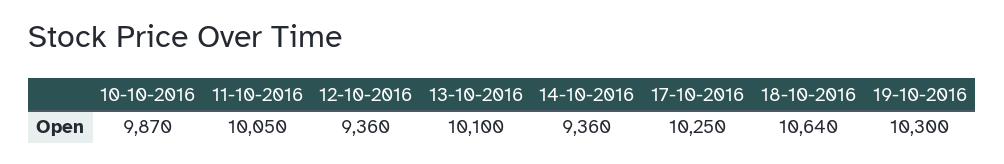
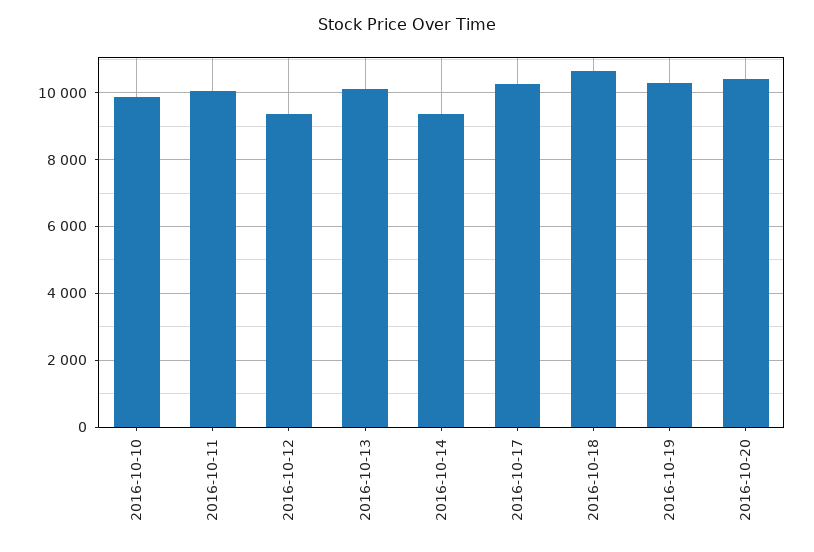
2016-10-20: none -> 10400

